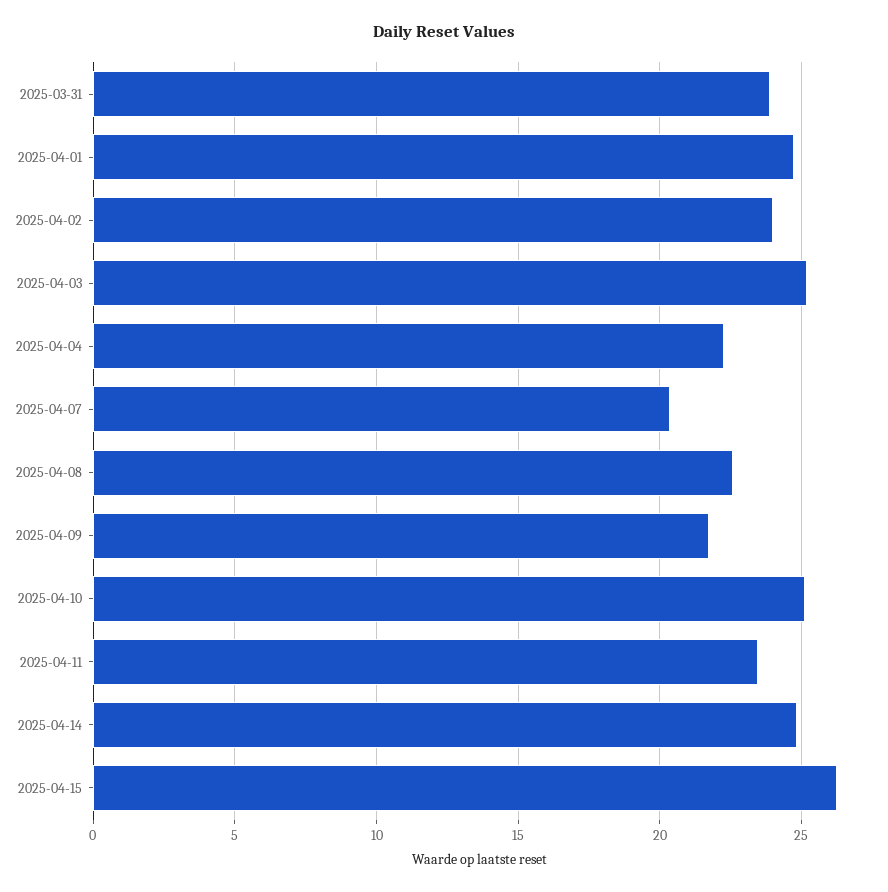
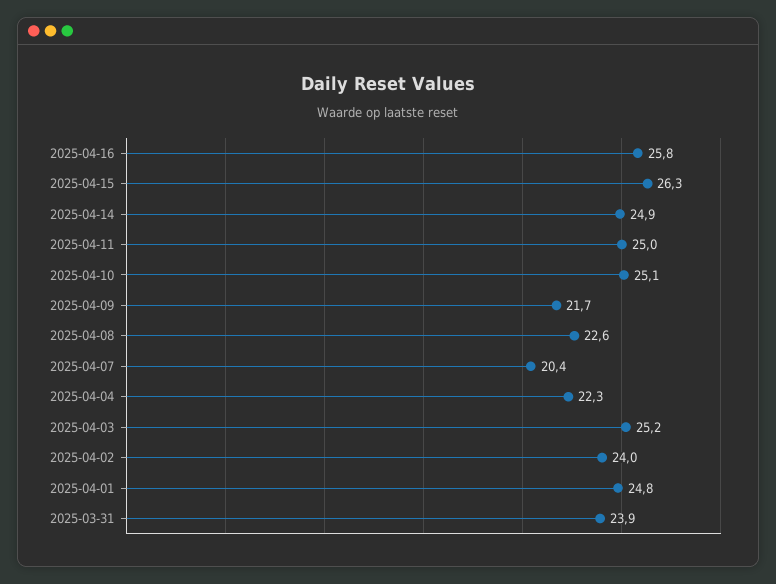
2025-04-11: 23.5 -> 25
2025-04-16: none -> 25.8

